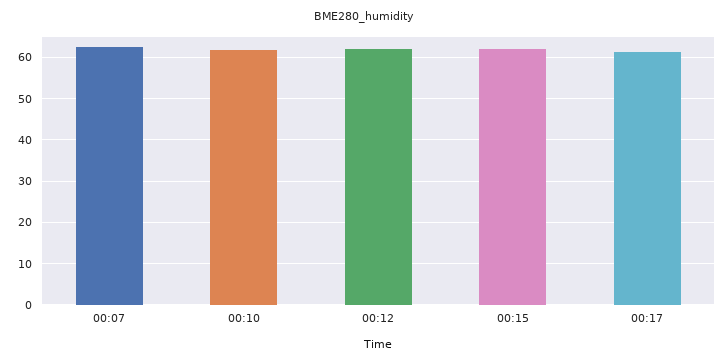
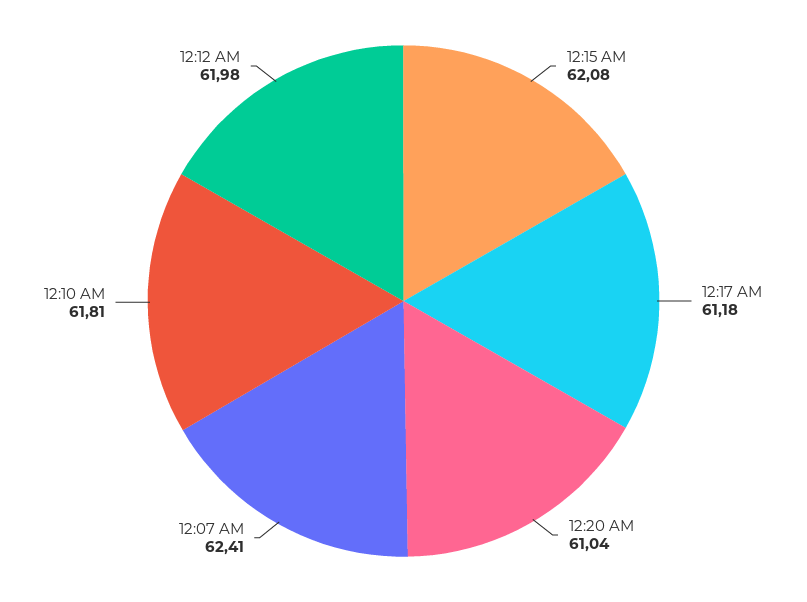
12:20 AM: none -> 61.04

